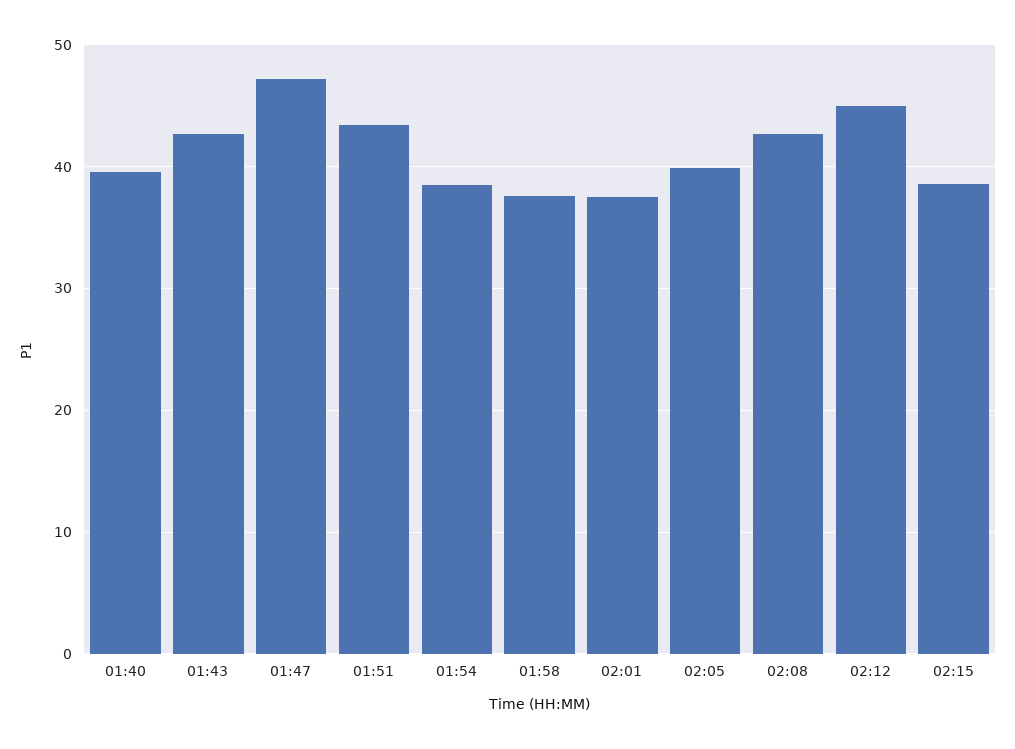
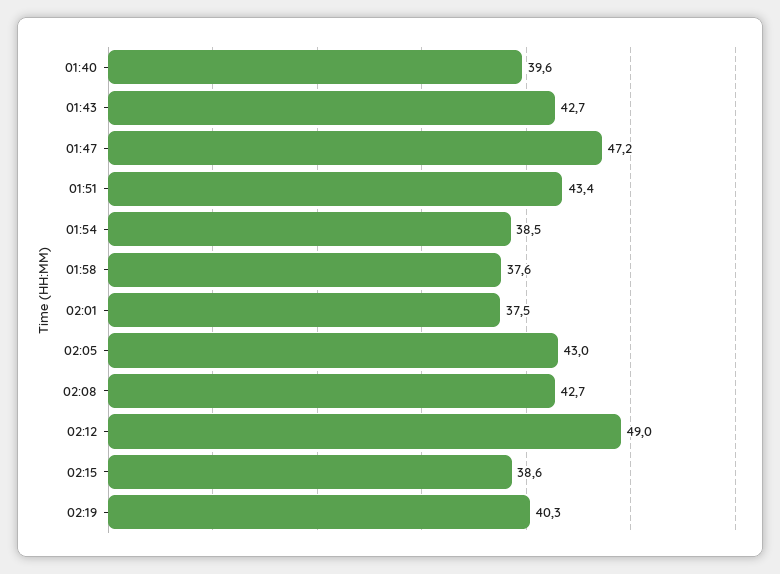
02:05: 40 -> 43
02:12: 45 -> 49
02:19: none -> 40.3

